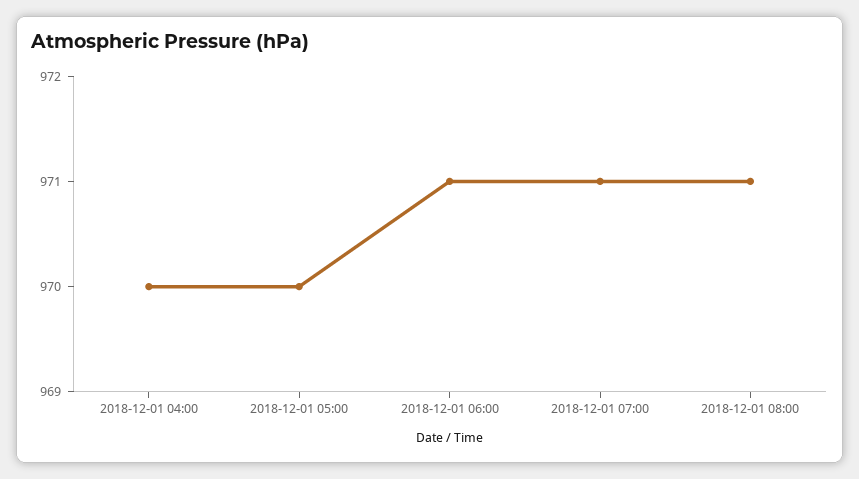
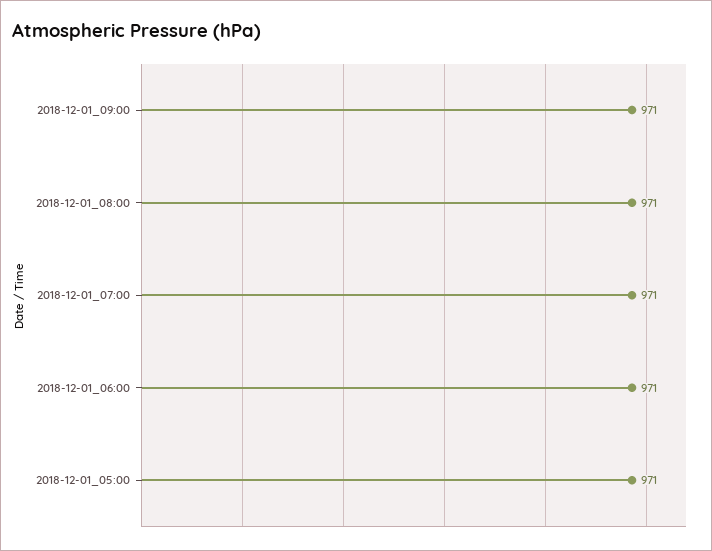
2018-12-01 04:00: 970 -> none
2018-12-01 05:00: 970 -> 971
2018-12-01_09:00: none -> 971

